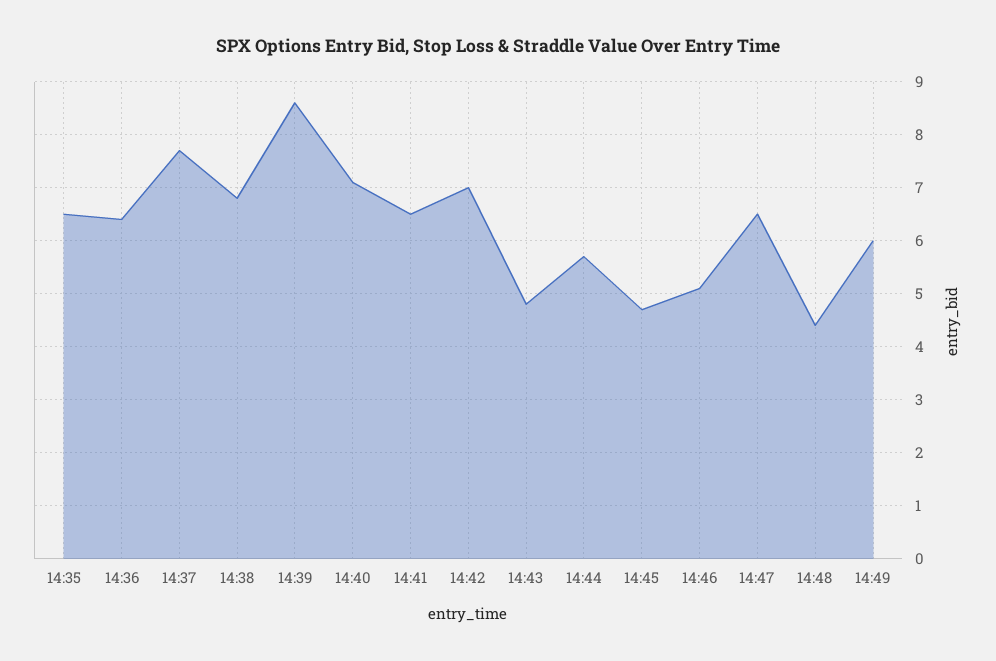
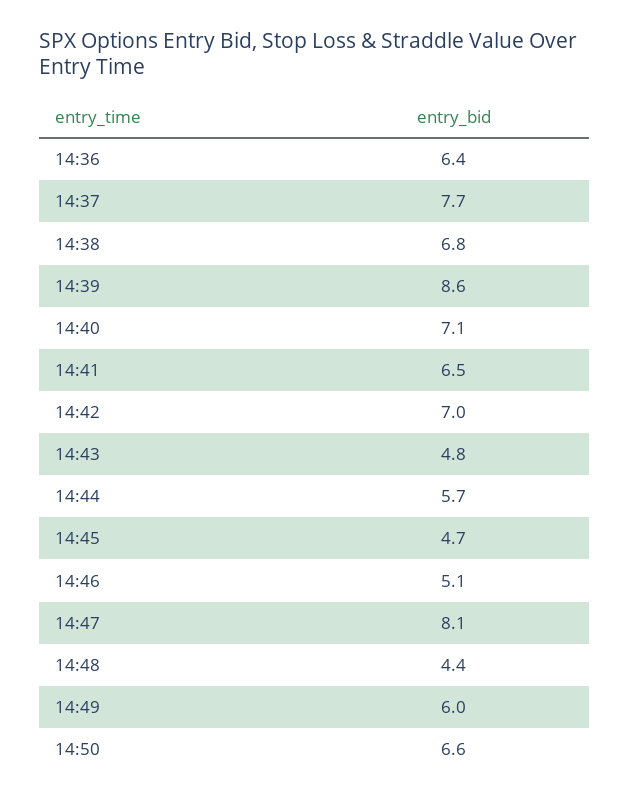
14:35: 6.5 -> none
14:47: 6.5 -> 8.1
14:50: none -> 6.6

